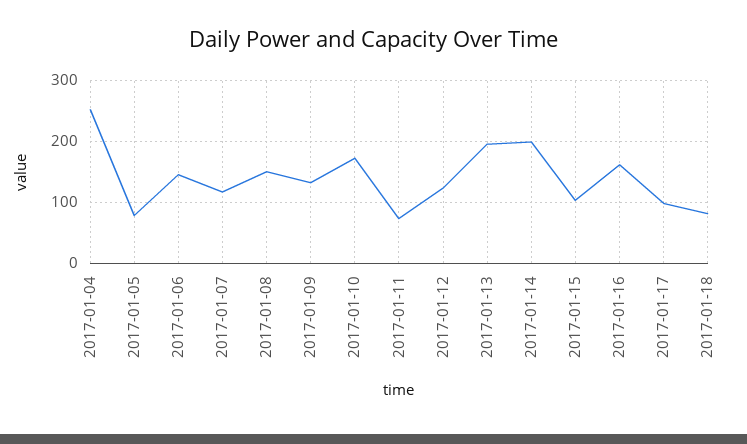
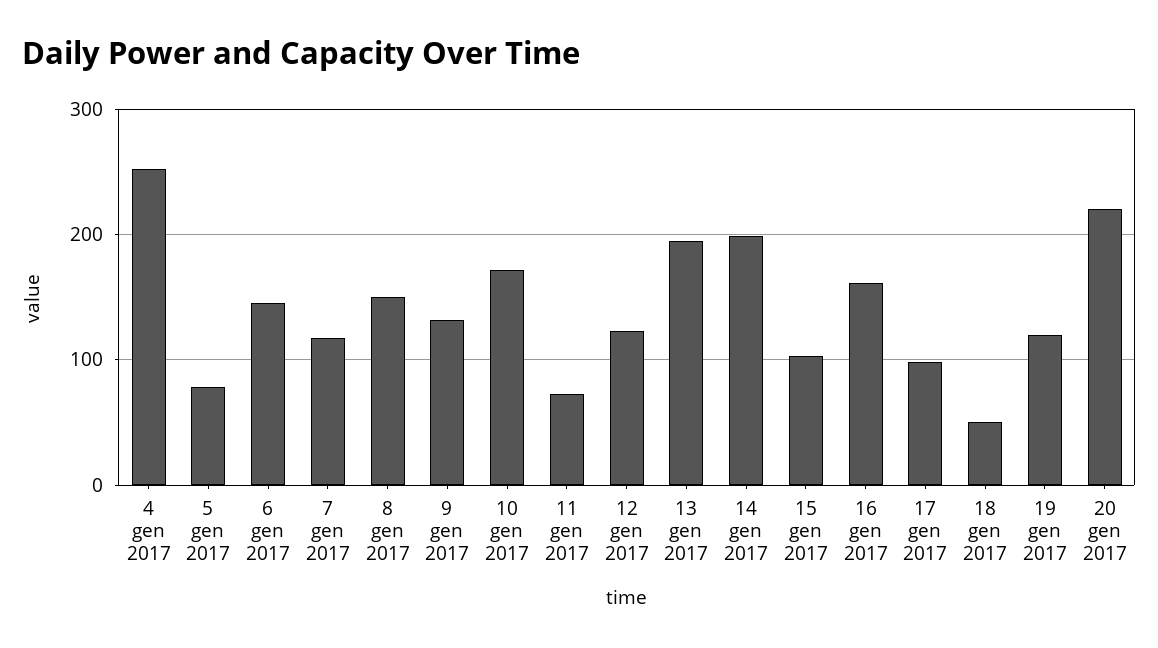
2017-01-18: 80 -> 50
19 gen 2017: none -> 120
20 gen 2017: none -> 220

